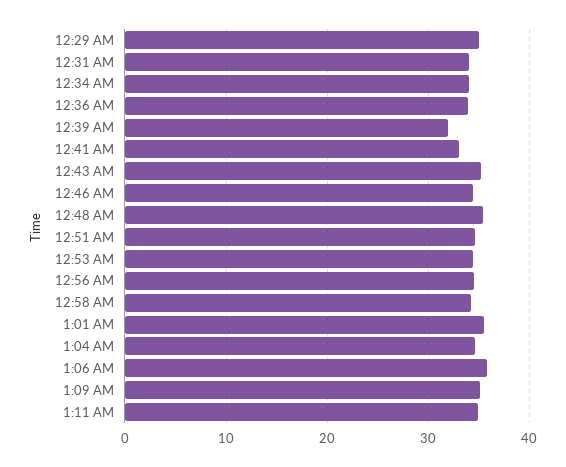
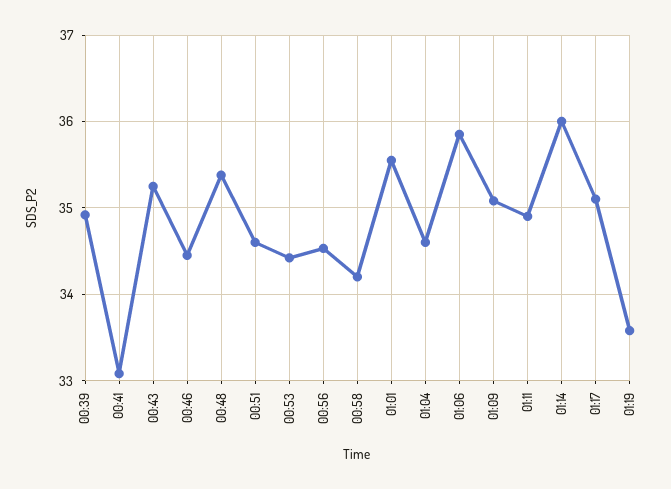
12:29 AM: 35 -> none
12:31 AM: 34 -> none
12:34 AM: 34 -> none
12:36 AM: 34 -> none
12:39 AM: 32 -> 34.9
01:14: none -> 36
01:17: none -> 35.1
01:19: none -> 33.6

